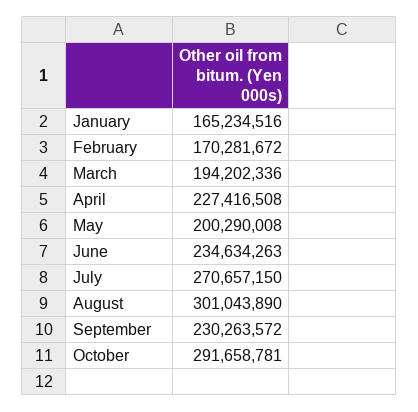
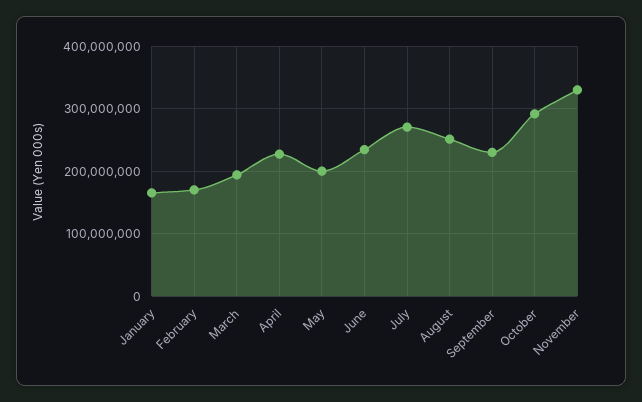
August: 301043890 -> 250000000
November: none -> 330000000

